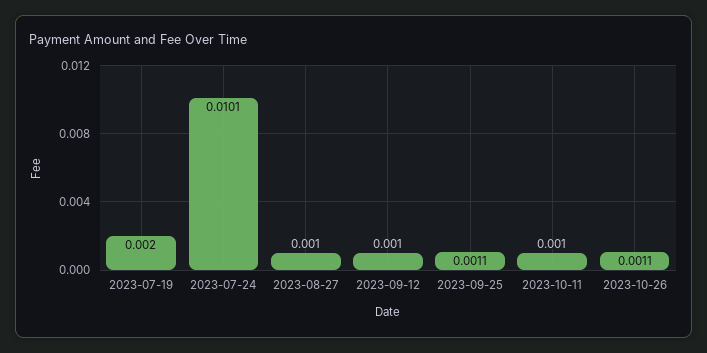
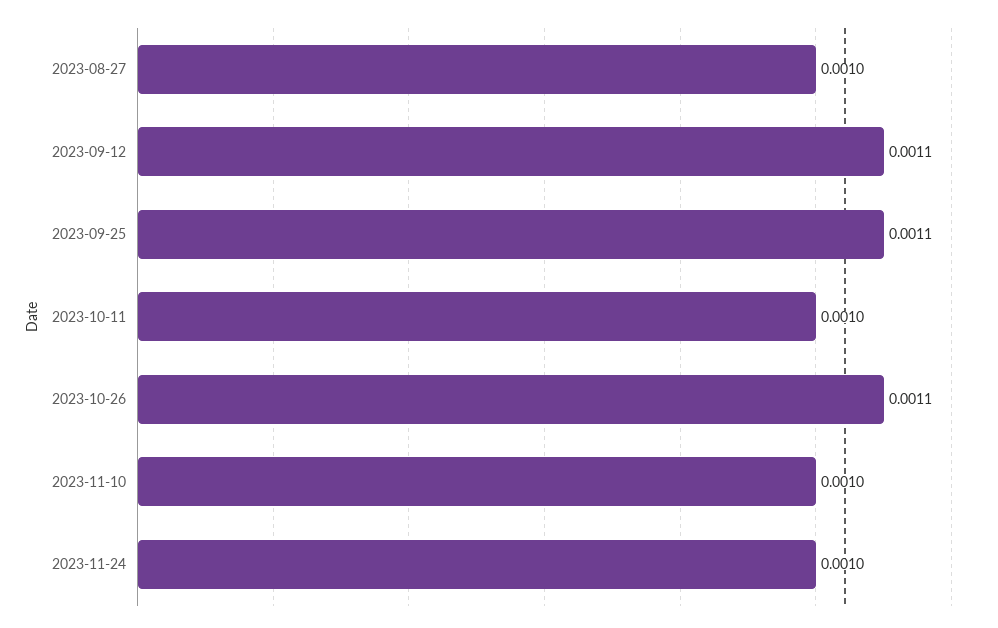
2023-07-19: 0.002 -> none
2023-07-24: 0.0101 -> none
2023-09-12: 0.001 -> 0.0011
2023-11-10: none -> 0.001
2023-11-24: none -> 0.001

